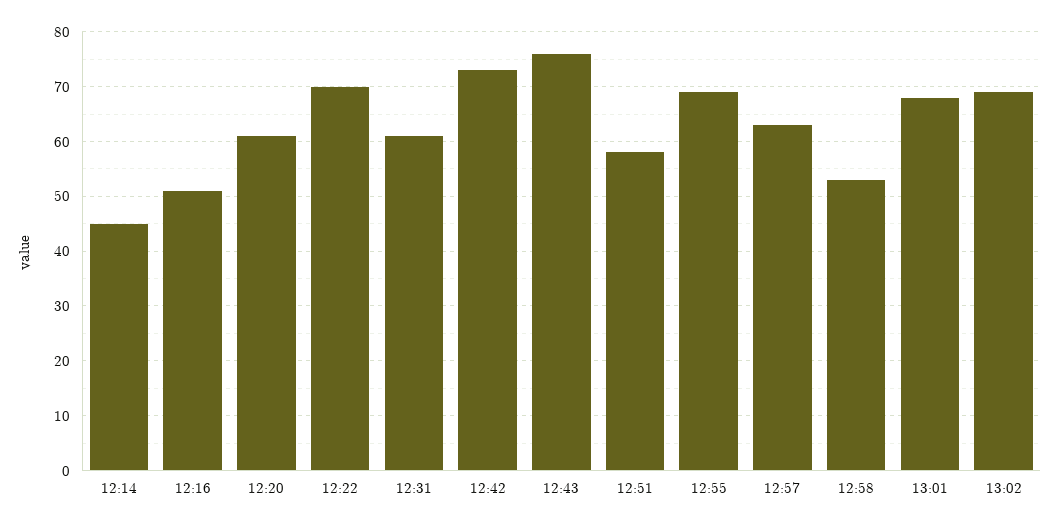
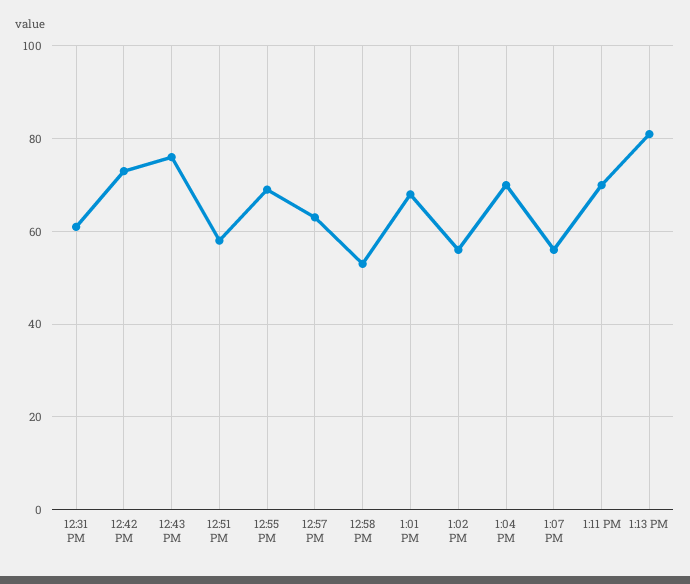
12:14: 45 -> none
12:16: 50 -> none
12:20: 60 -> none
12:22: 70 -> none
13:02: 70 -> 55
1:04 PM: none -> 70
1:07 PM: none -> 55
1:11 PM: none -> 70
1:13 PM: none -> 80

